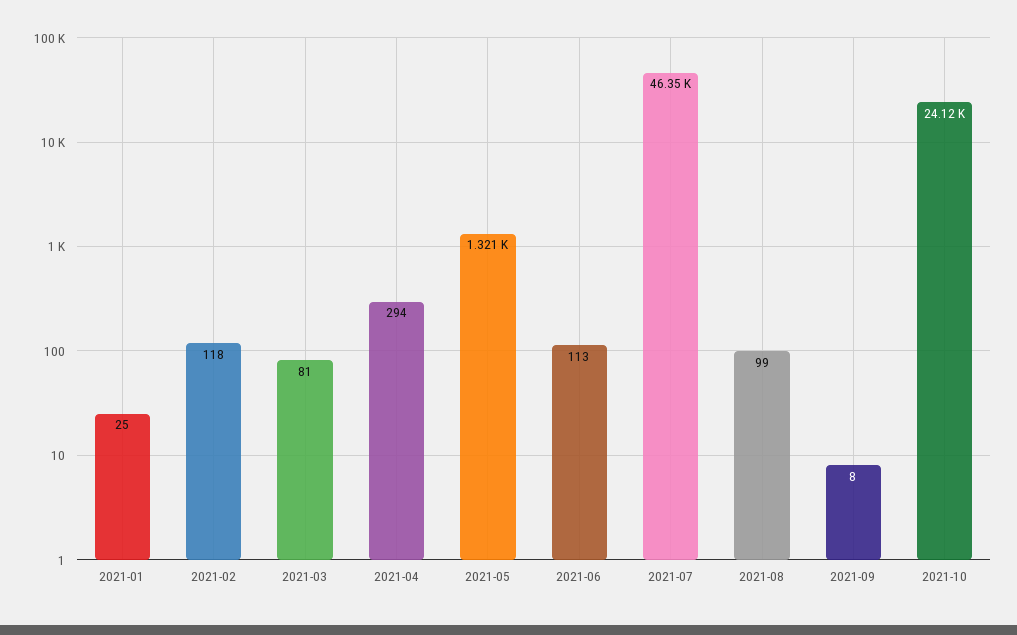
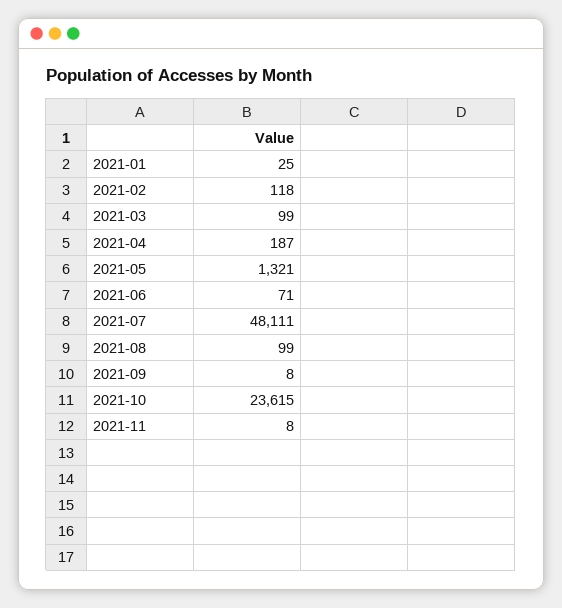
2021-03: 81 -> 99
2021-04: 294 -> 187
2021-06: 113 -> 71
2021-07: 46350 -> 48111
2021-10: 24120 -> 23615
2021-11: none -> 8

